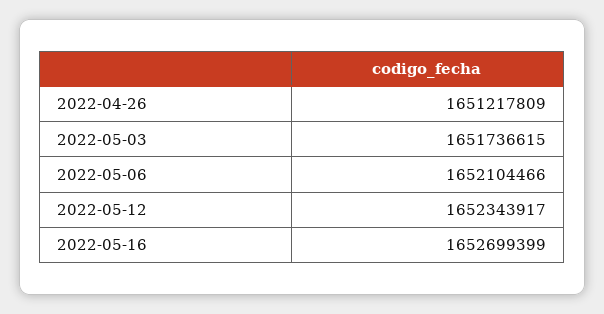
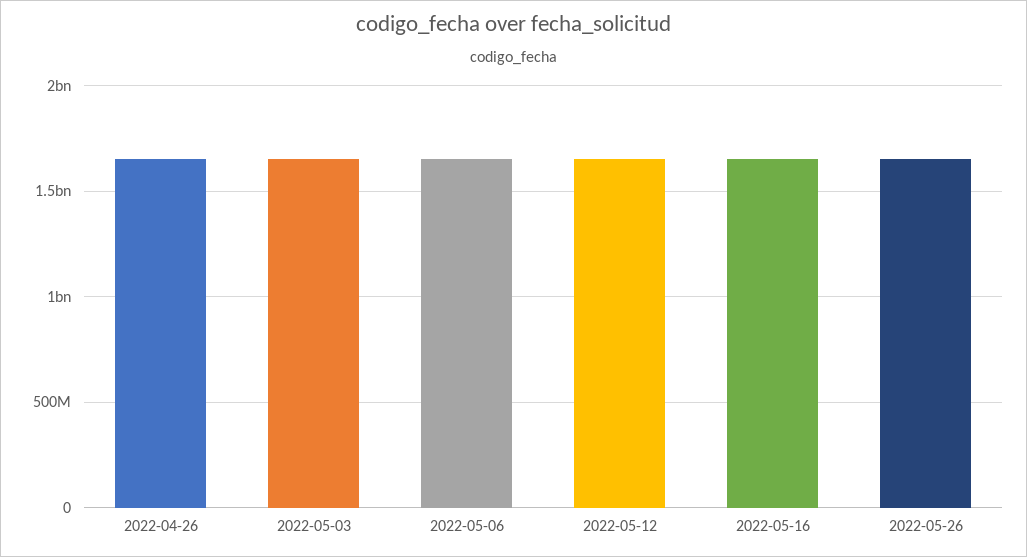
2022-05-26: none -> 1650000000

